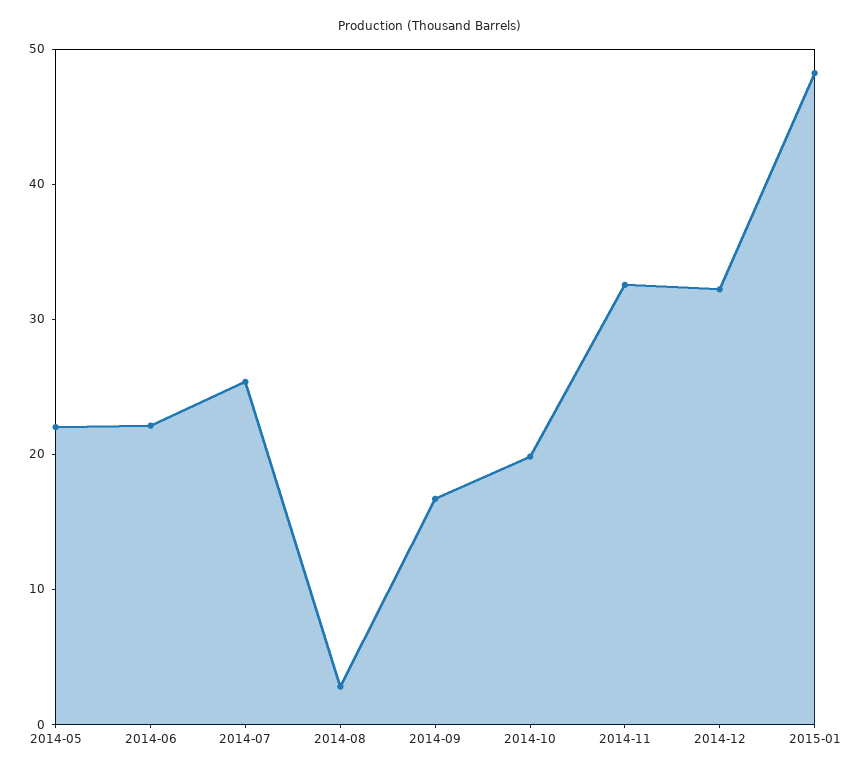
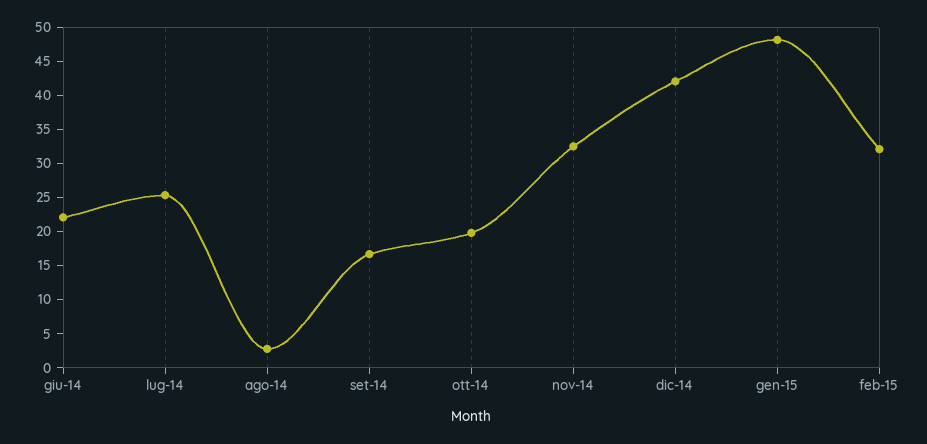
2014-05: 22 -> none
2014-12: 32 -> 42.5
feb-15: none -> 32.5

